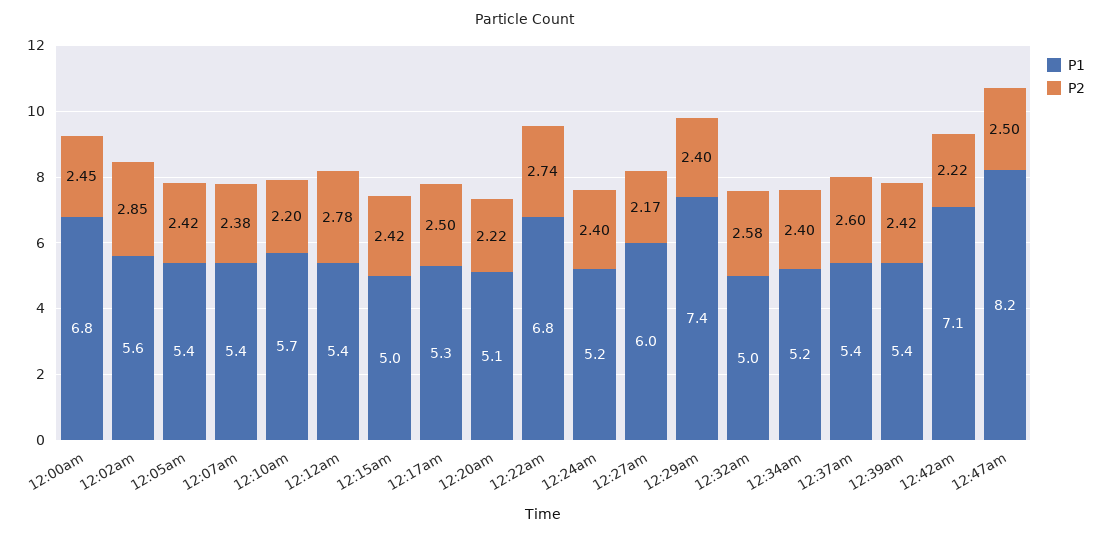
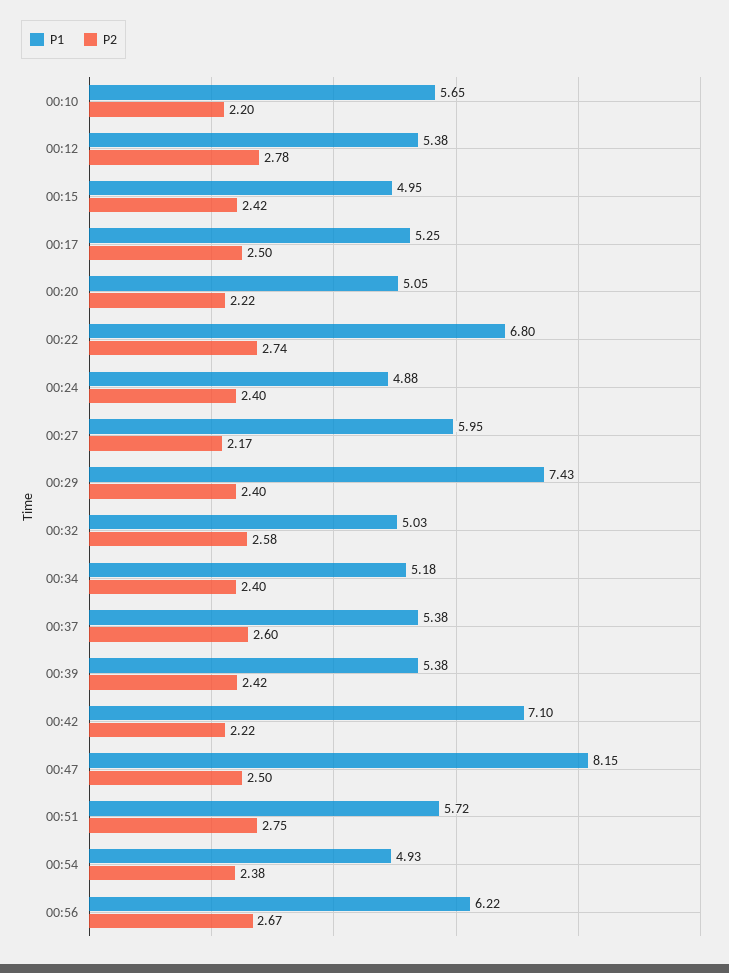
P1, 12:00am: 6.8 -> none
P2, 12:00am: 2.45 -> none
P1, 12:02am: 5.6 -> none
P2, 12:02am: 2.85 -> none
P1, 12:05am: 5.4 -> none
P2, 12:05am: 2.42 -> none
P1, 12:07am: 5.4 -> none
P2, 12:07am: 2.38 -> none
P1, 12:24am: 5.2 -> 4.88
P1, 00:51: none -> 5.72
P2, 00:51: none -> 2.75
P1, 00:54: none -> 4.93
P2, 00:54: none -> 2.38
P1, 00:56: none -> 6.22
P2, 00:56: none -> 2.67

